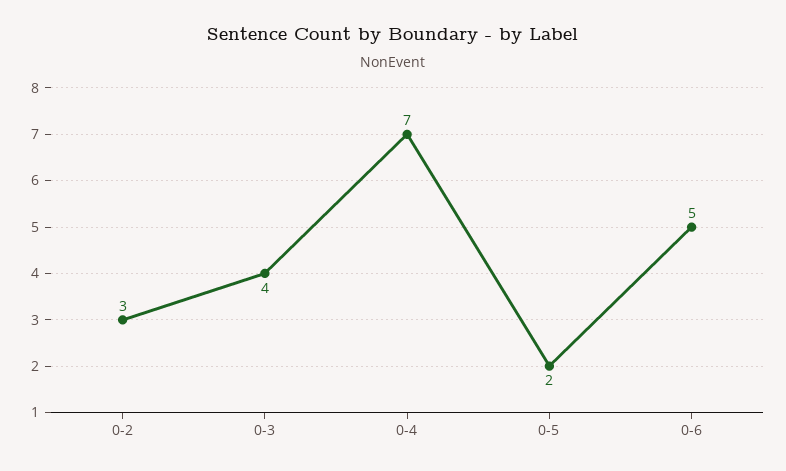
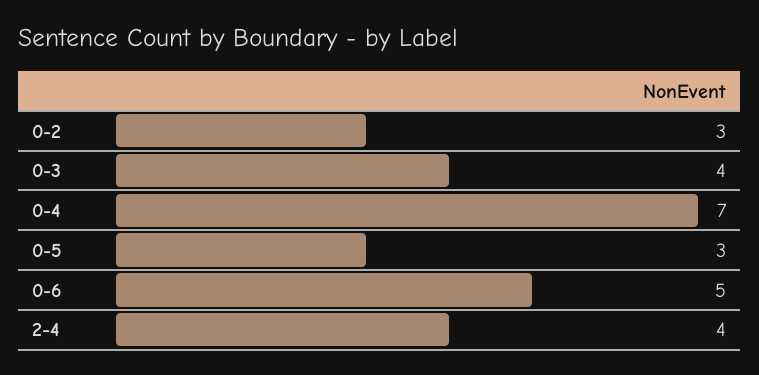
0-5: 2 -> 3
2-4: none -> 4

